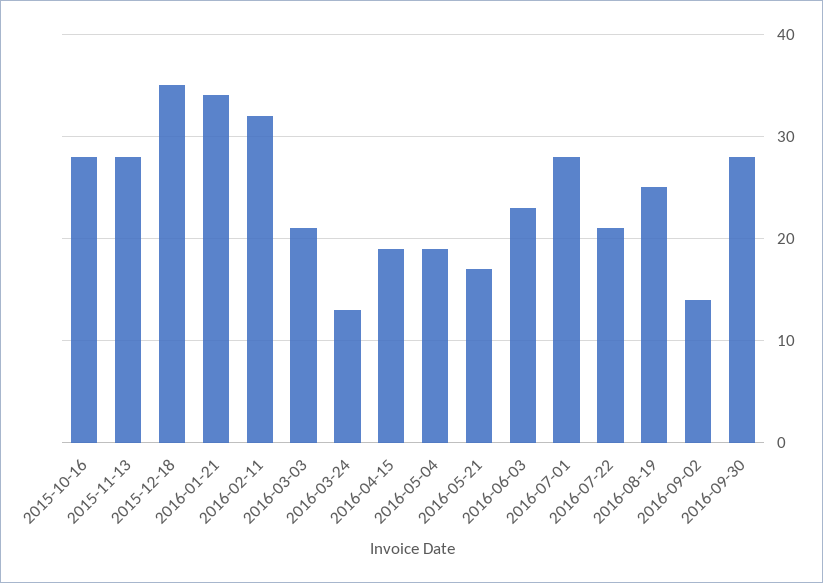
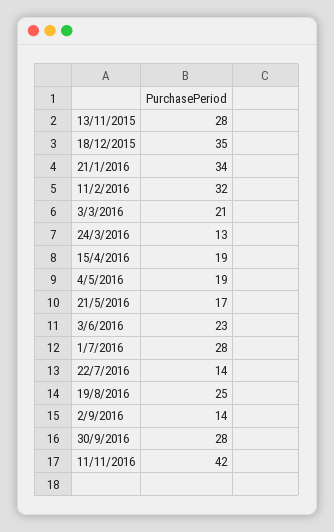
2015-10-16: 28 -> none
2016-07-22: 21 -> 14
11/11/2016: none -> 42

